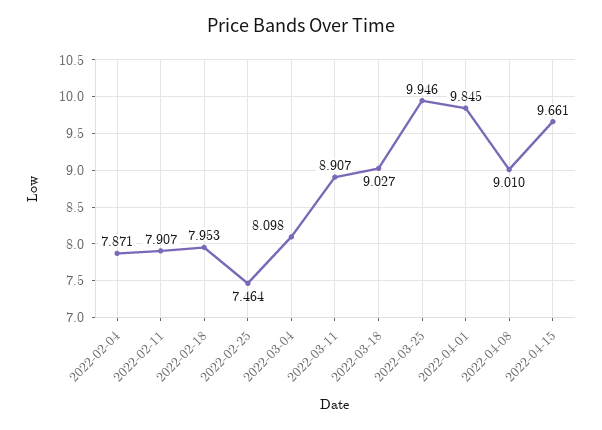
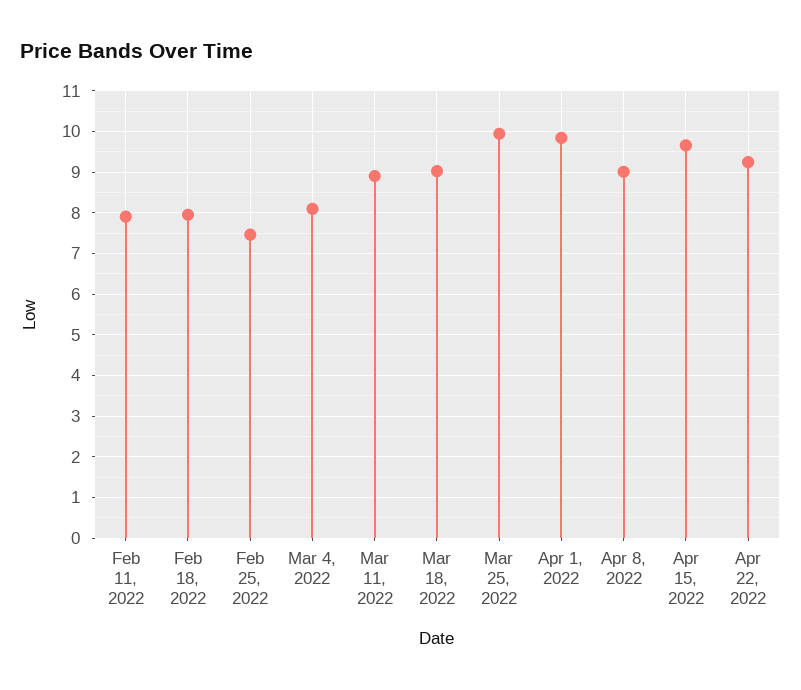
2022-02-04: 7.871 -> none
Apr 22, 2022: none -> 9.2

